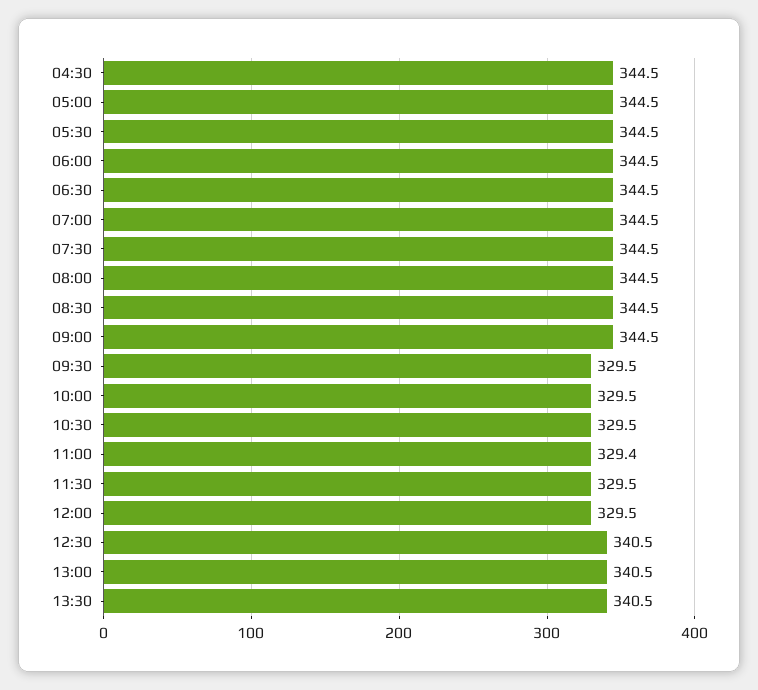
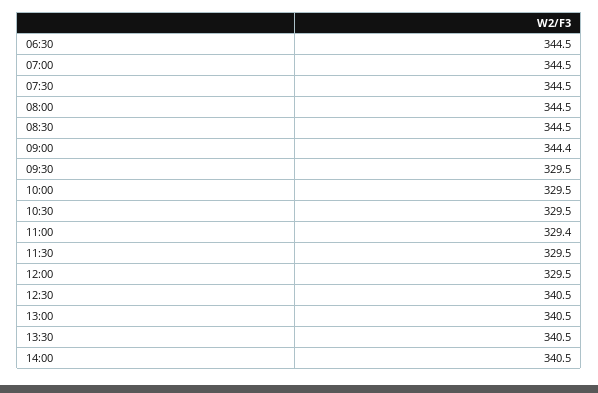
04:30: 344.5 -> none
05:00: 344.5 -> none
05:30: 344.5 -> none
06:00: 344.5 -> none
09:00: 344.5 -> 344.4
14:00: none -> 340.5

